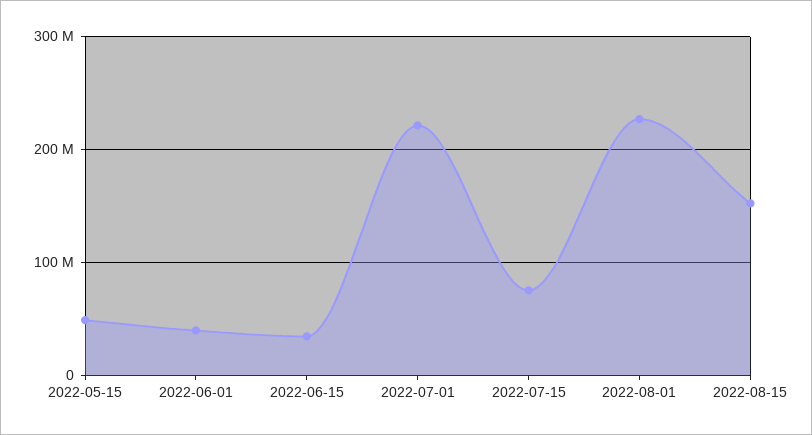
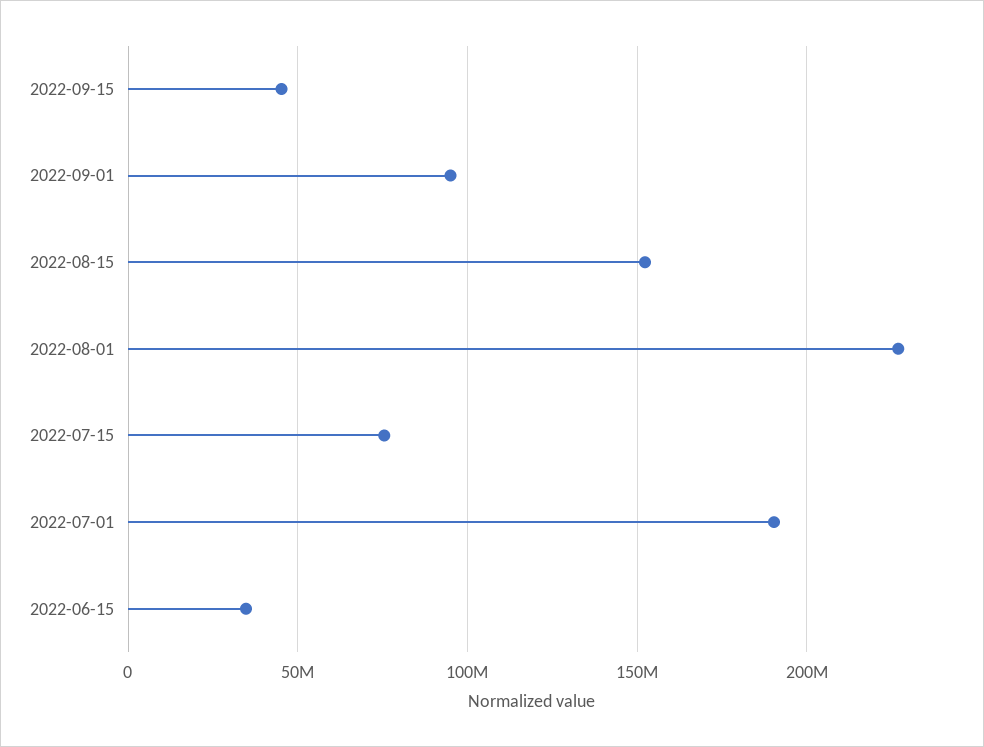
2022-05-15: 50000000 -> none
2022-06-01: 40000000 -> none
2022-07-01: 220000000 -> 190000000
2022-09-15: none -> 45000000
2022-09-01: none -> 95000000

